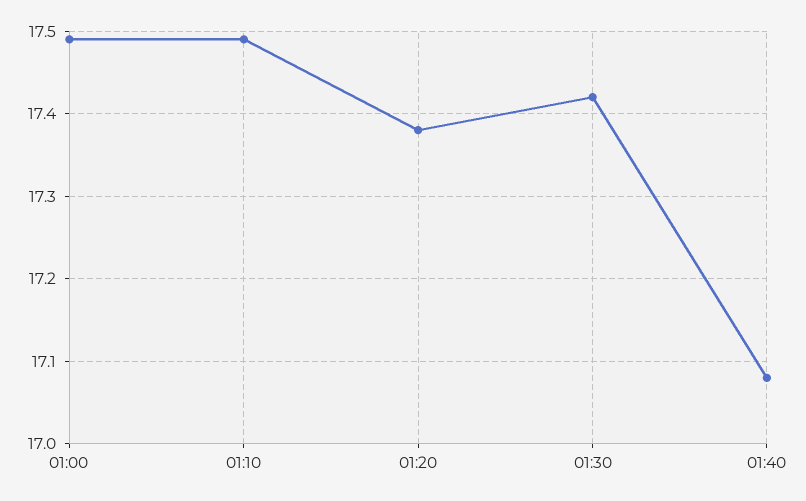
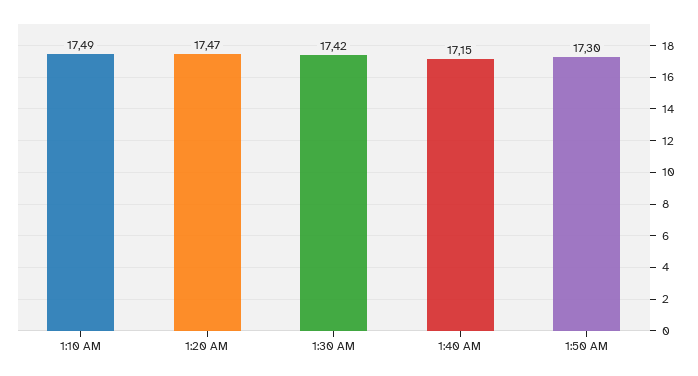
01:00: 17.49 -> none
01:20: 17.38 -> 17.47
01:40: 17.08 -> 17.15
1:50 AM: none -> 17.3

